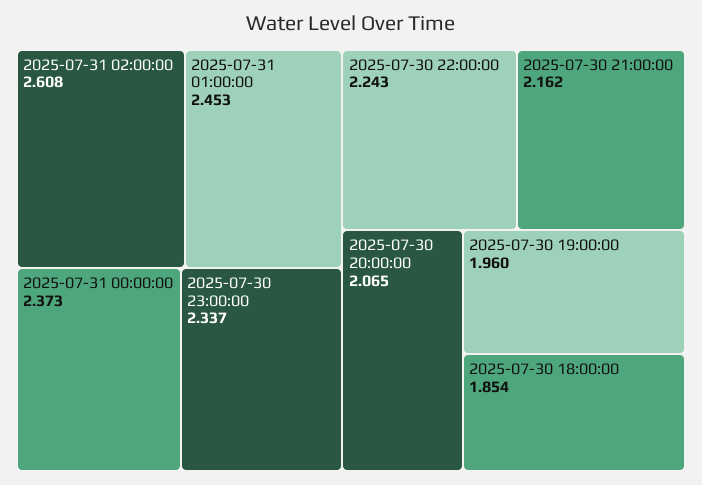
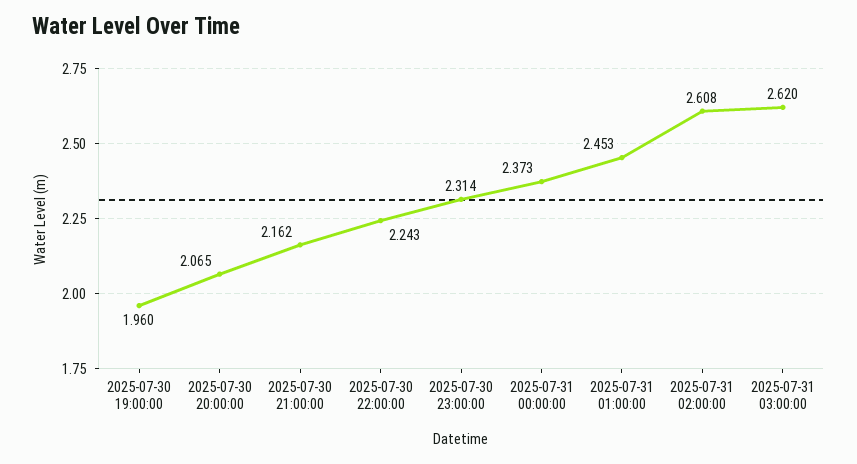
2025-07-30 23:00:00: 2.337 -> 2.314
2025-07-30 18:00:00: 1.854 -> none
2025-07-31 03:00:00: none -> 2.62

